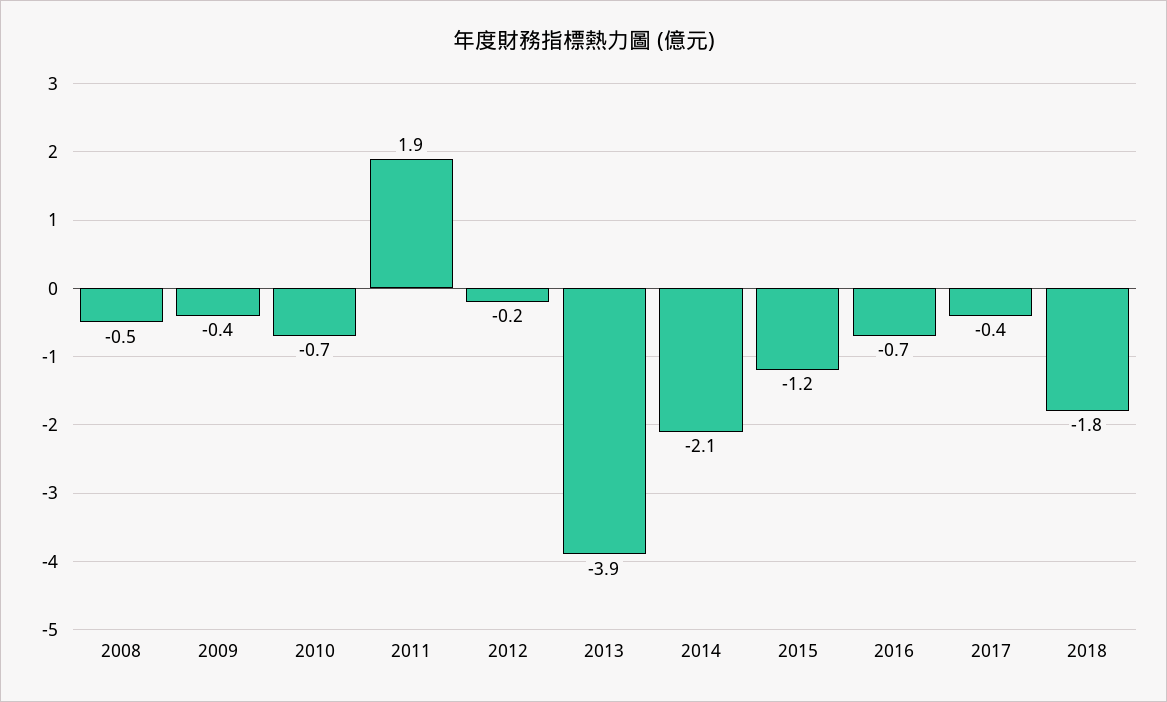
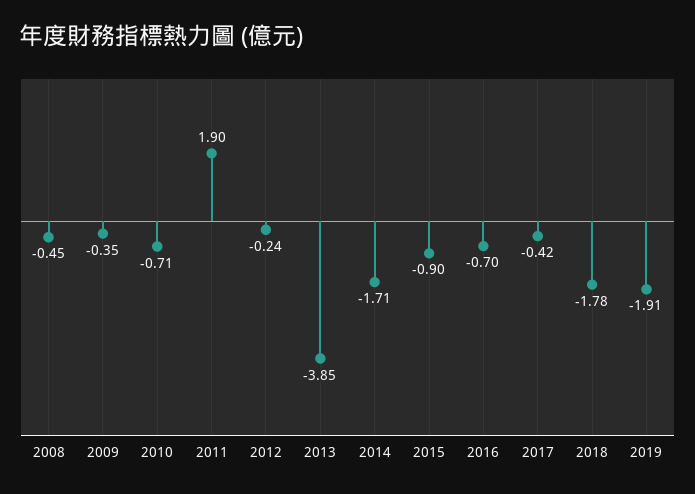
2014: -2.1 -> -1.71
2015: -1.2 -> -0.9
2019: none -> -1.91

